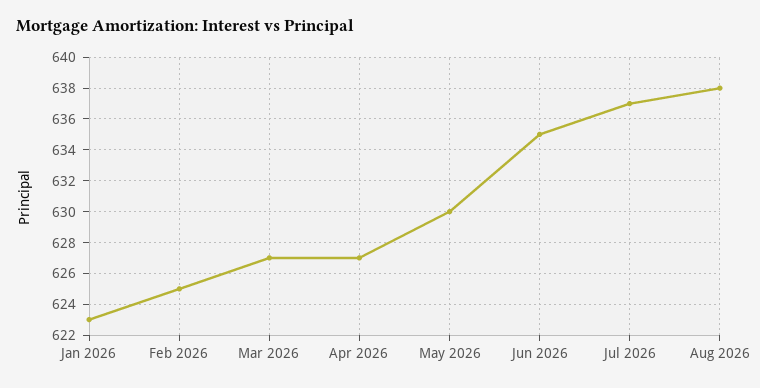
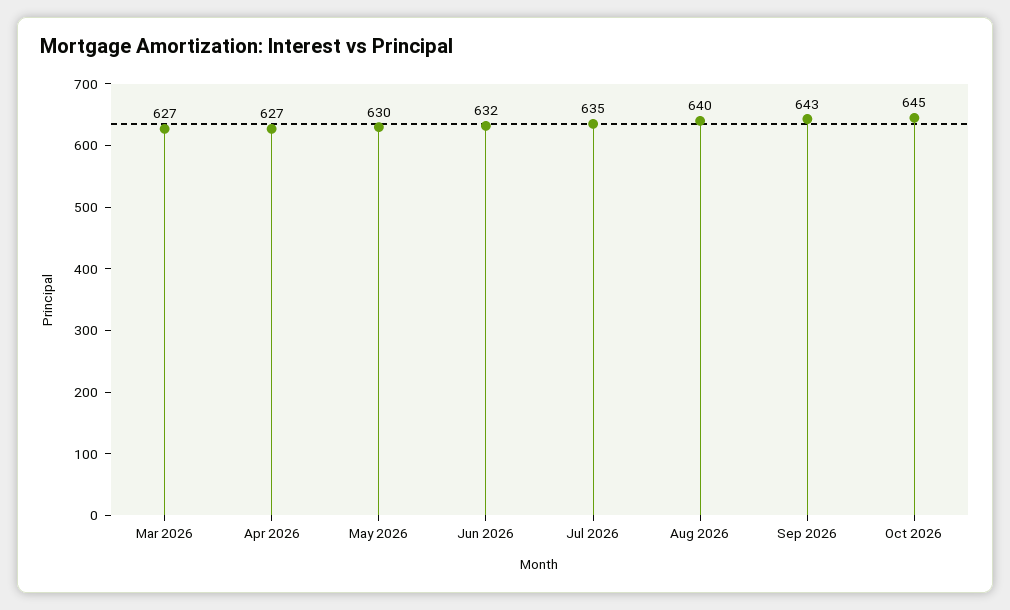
Jan 2026: 623 -> none
Feb 2026: 625 -> none
Jun 2026: 635 -> 632
Jul 2026: 637 -> 635
Aug 2026: 638 -> 640
Sep 2026: none -> 643
Oct 2026: none -> 645

